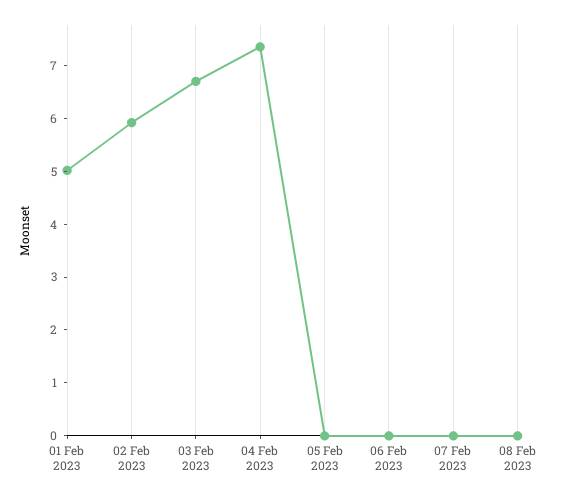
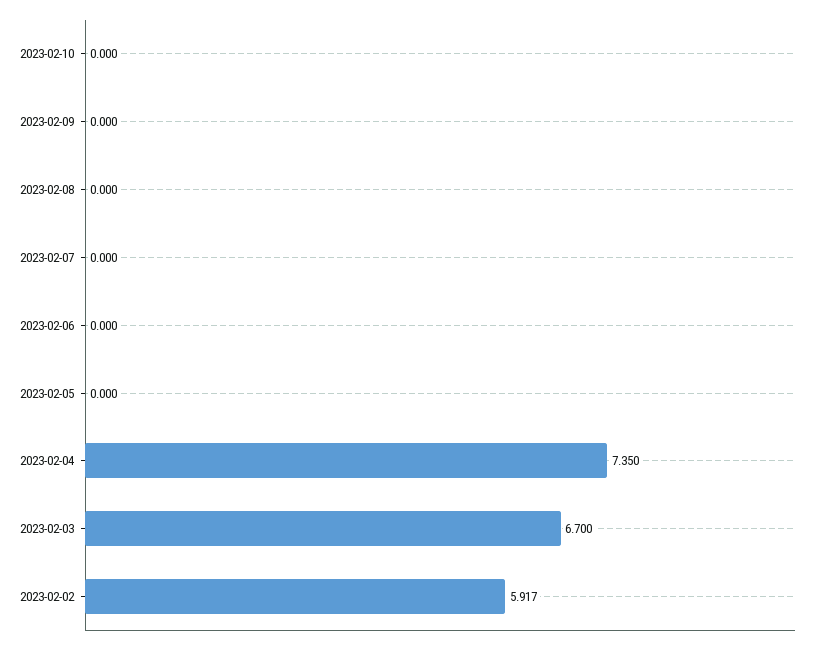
01 Feb 2023: 5 -> none
2023-02-10: none -> 0
2023-02-09: none -> 0

